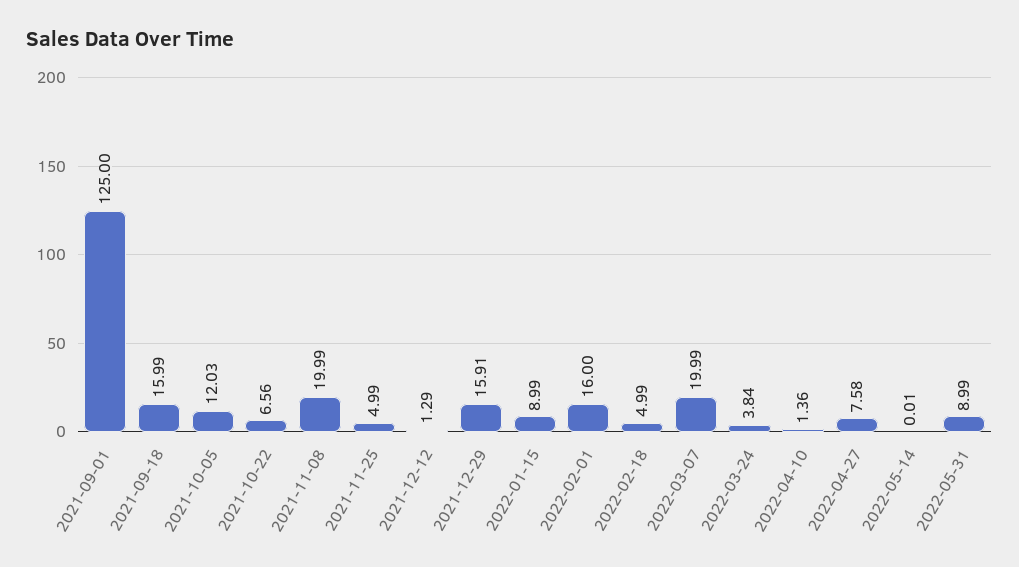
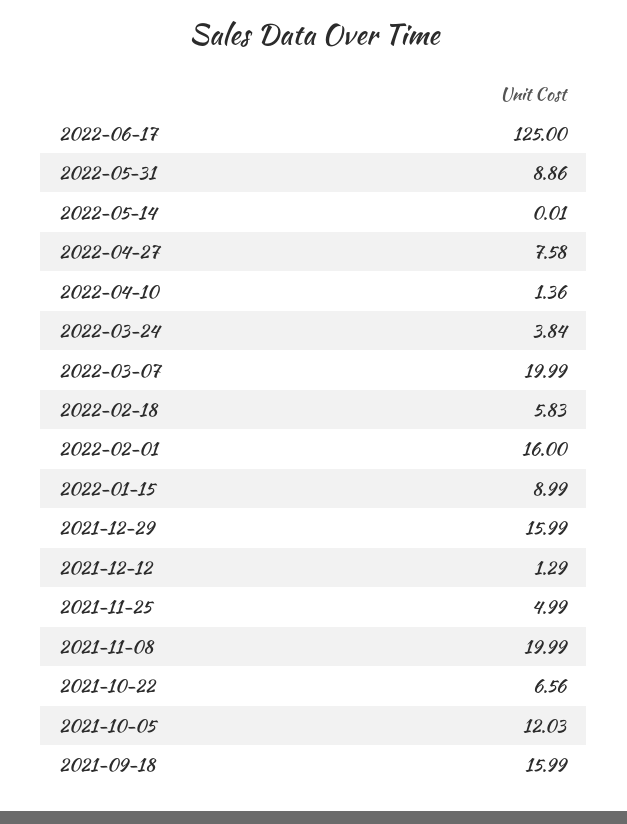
2021-09-01: 125 -> none
2021-12-29: 15.91 -> 15.99
2022-02-18: 4.99 -> 5.83
2022-05-31: 8.99 -> 8.86
2022-06-17: none -> 125

